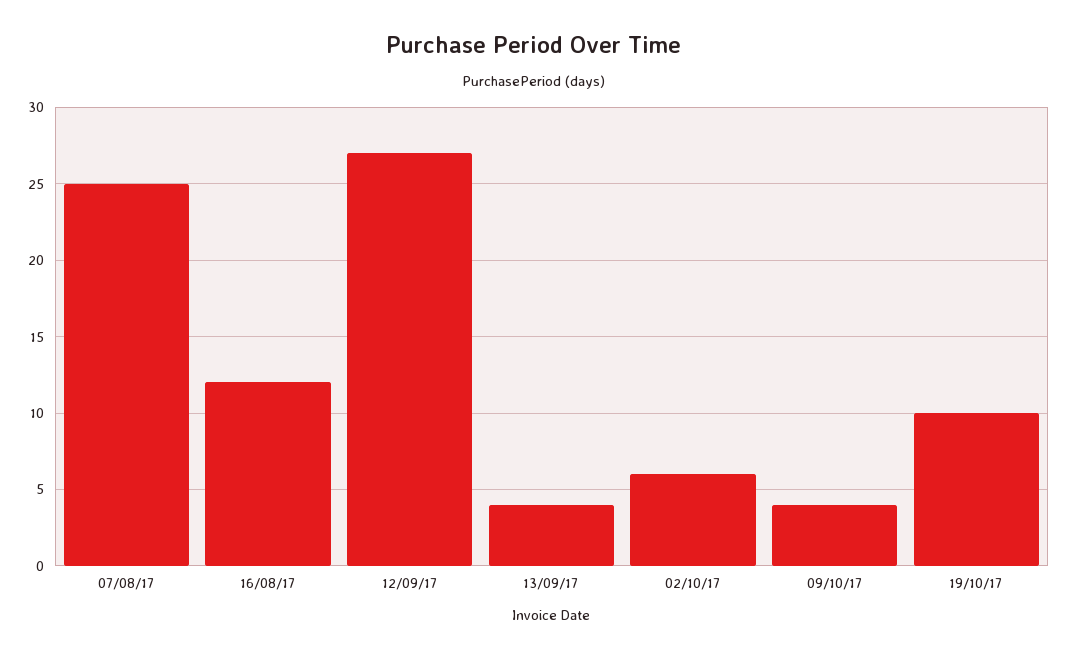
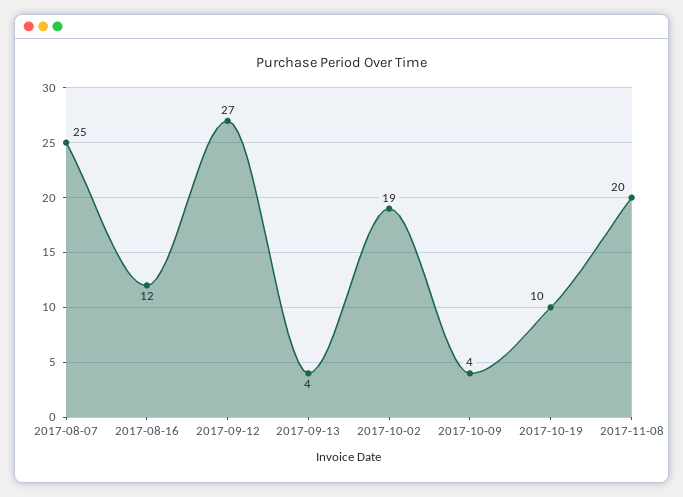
02/10/17: 6 -> 19
2017-11-08: none -> 20

